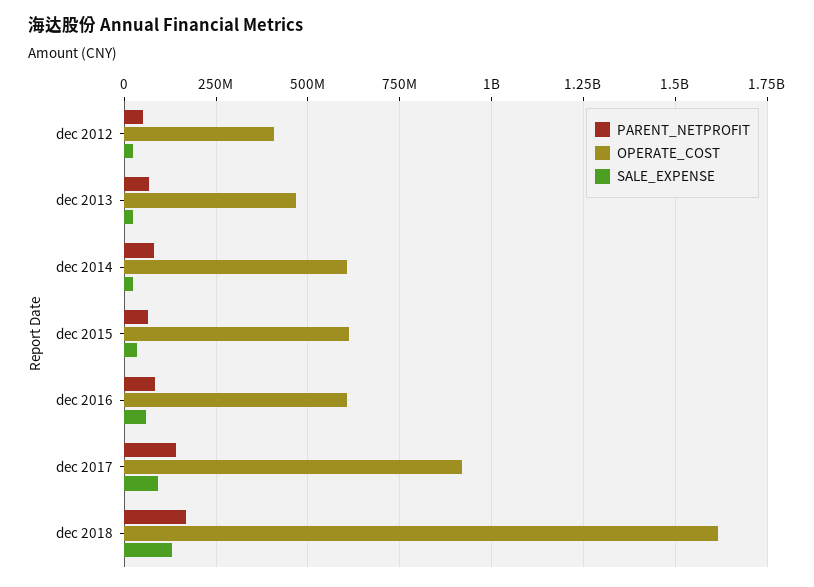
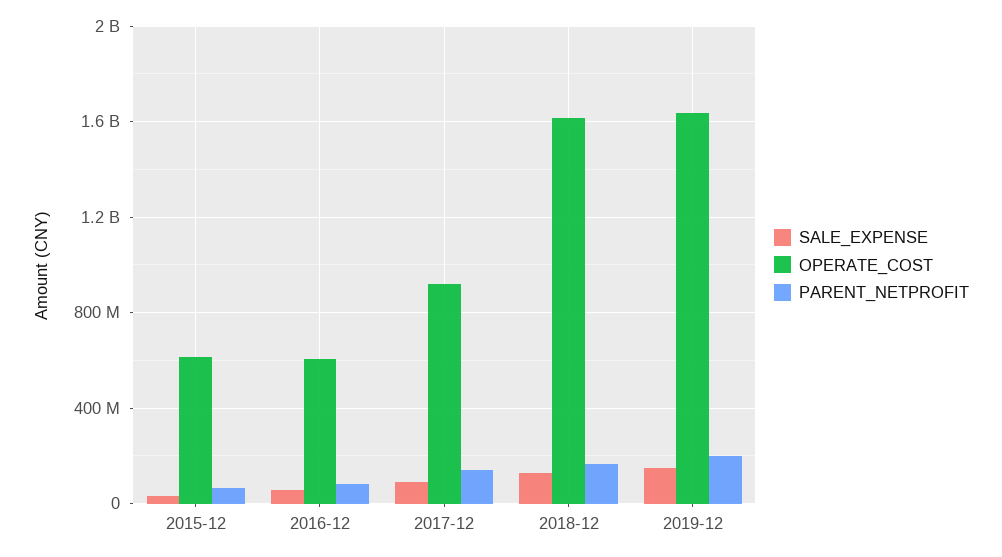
PARENT_NETPROFIT, dec 2012: 50000000 -> none
OPERATE_COST, dec 2012: 400000000 -> none
SALE_EXPENSE, dec 2012: 25000000 -> none
PARENT_NETPROFIT, dec 2013: 75000000 -> none
OPERATE_COST, dec 2013: 475000000 -> none
SALE_EXPENSE, dec 2013: 25000000 -> none
PARENT_NETPROFIT, dec 2014: 75000000 -> none
OPERATE_COST, dec 2014: 600000000 -> none
SALE_EXPENSE, dec 2014: 25000000 -> none
SALE_EXPENSE, 2019-12: none -> 150000000
OPERATE_COST, 2019-12: none -> 1650000000
PARENT_NETPROFIT, 2019-12: none -> 200000000

